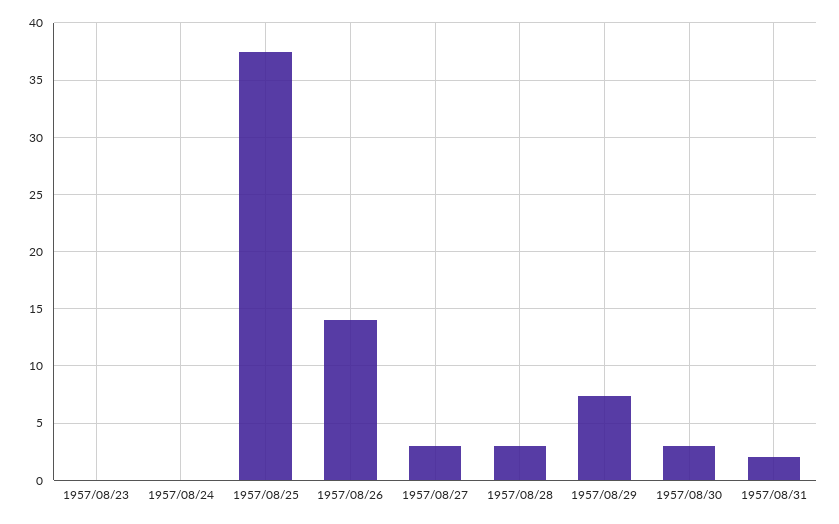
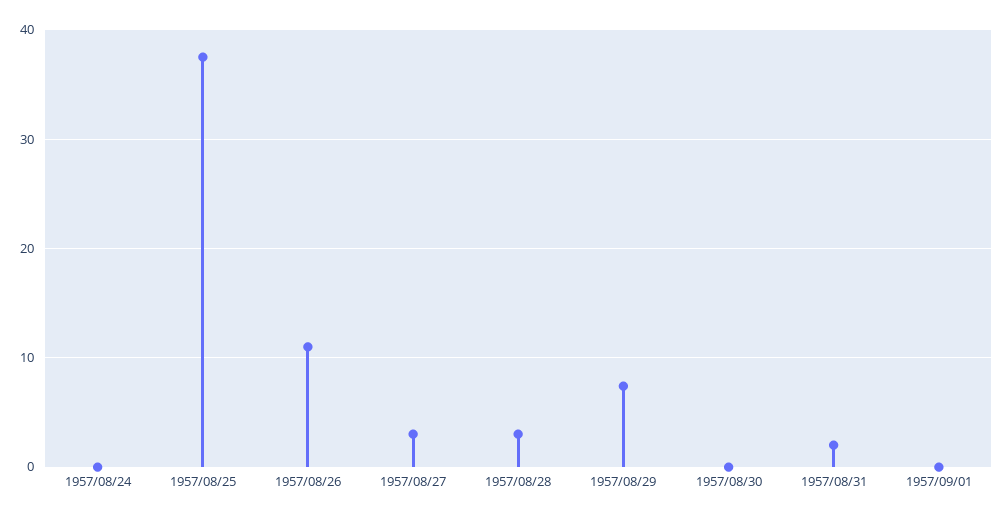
1957/08/23: 0 -> none
1957/08/26: 14 -> 11
1957/08/30: 3 -> 0
1957/09/01: none -> 0

